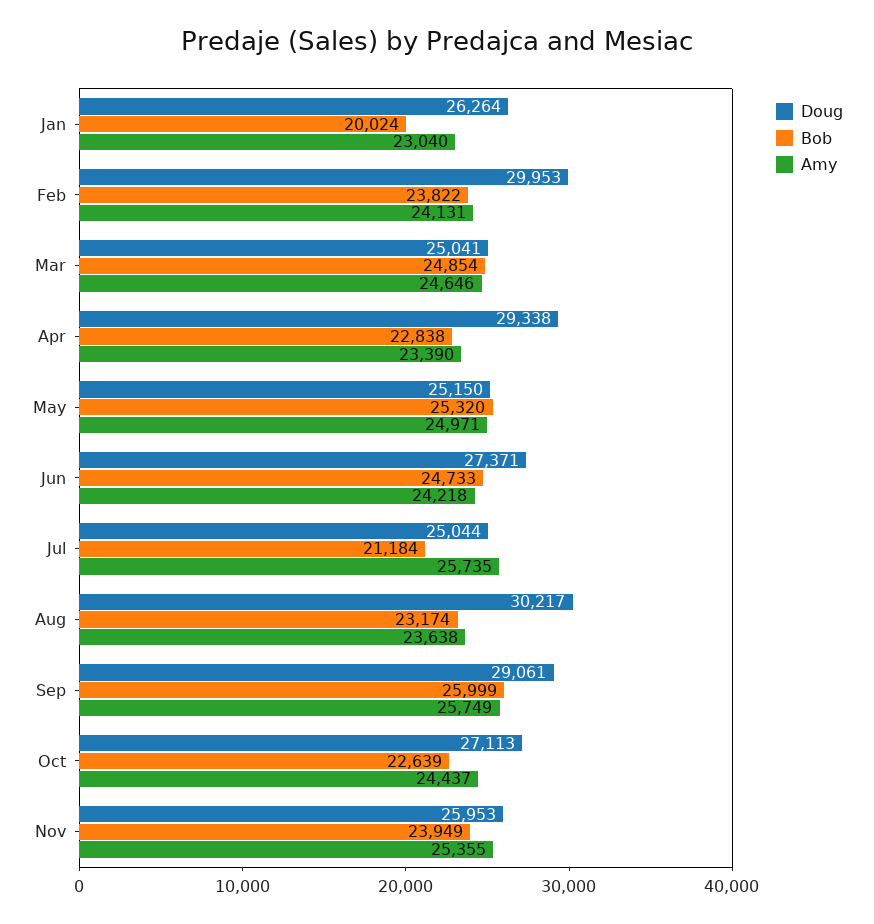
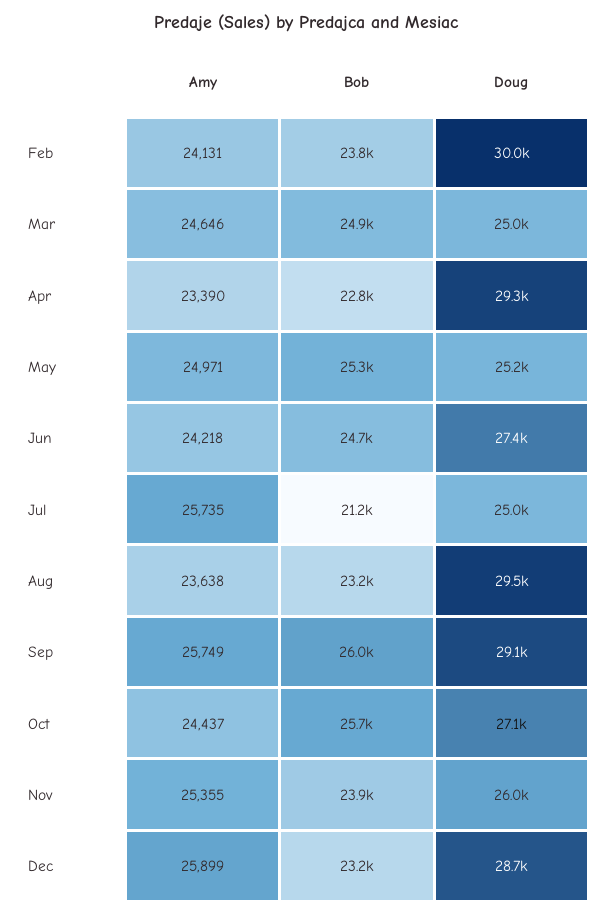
Doug, Jan: 26264 -> none
Bob, Jan: 20024 -> none
Amy, Jan: 23040 -> none
Doug, Aug: 30217 -> 29500
Bob, Oct: 22639 -> 25700
Amy, Dec: none -> 25899
Bob, Dec: none -> 23200
Doug, Dec: none -> 28700

